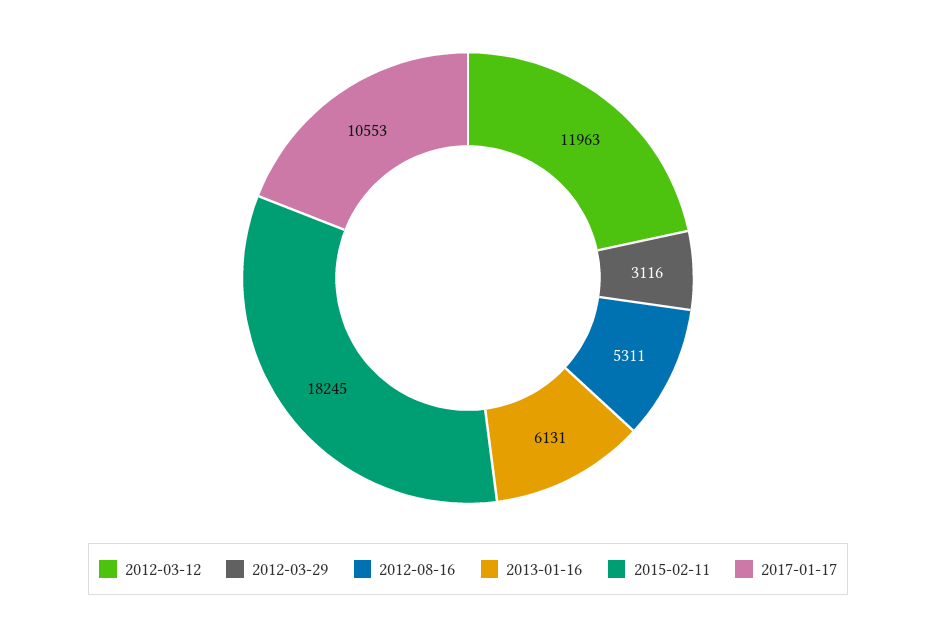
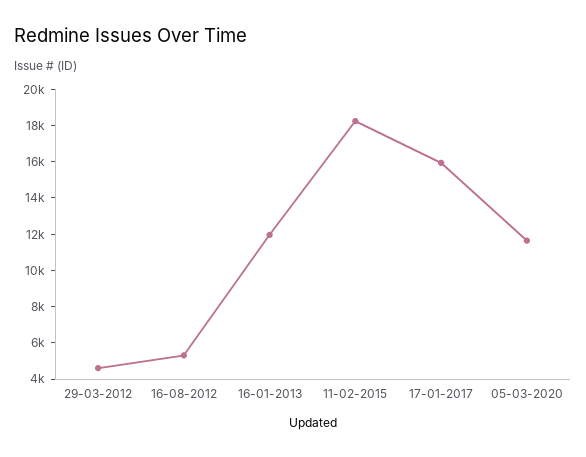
2012-03-12: 11963 -> none
2012-03-29: 3116 -> 4500
2013-01-16: 6131 -> 12000
2017-01-17: 10553 -> 16000
05-03-2020: none -> 11500

